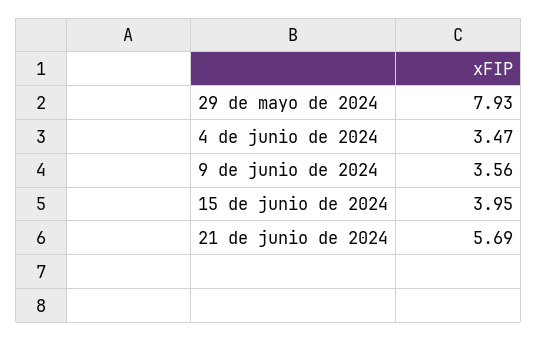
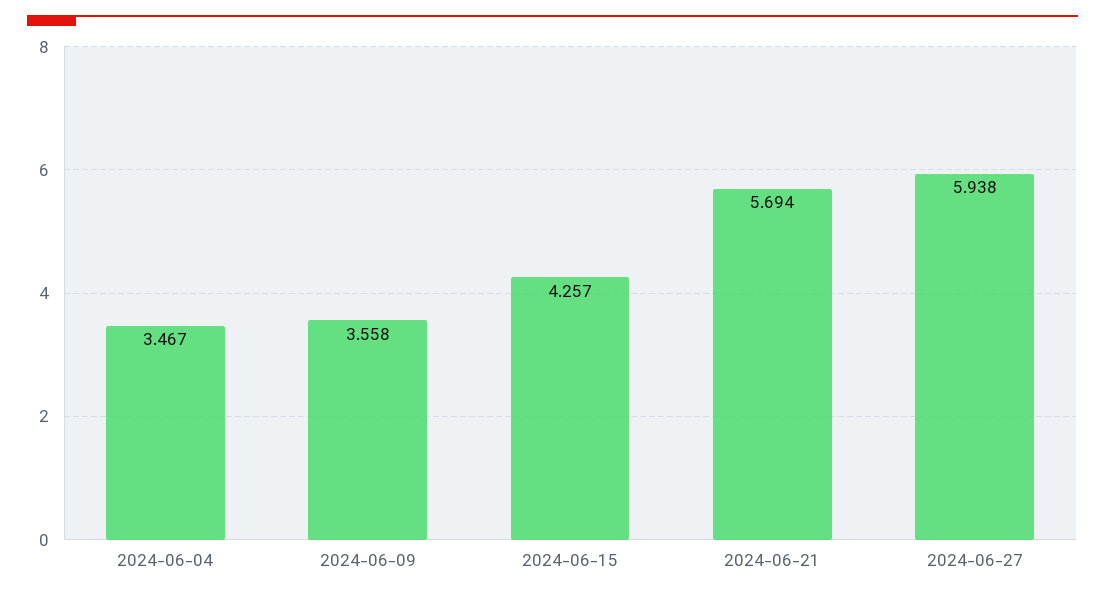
29 de mayo de 2024: 7.93 -> none
15 de junio de 2024: 3.95 -> 4.257
2024-06-27: none -> 5.938

